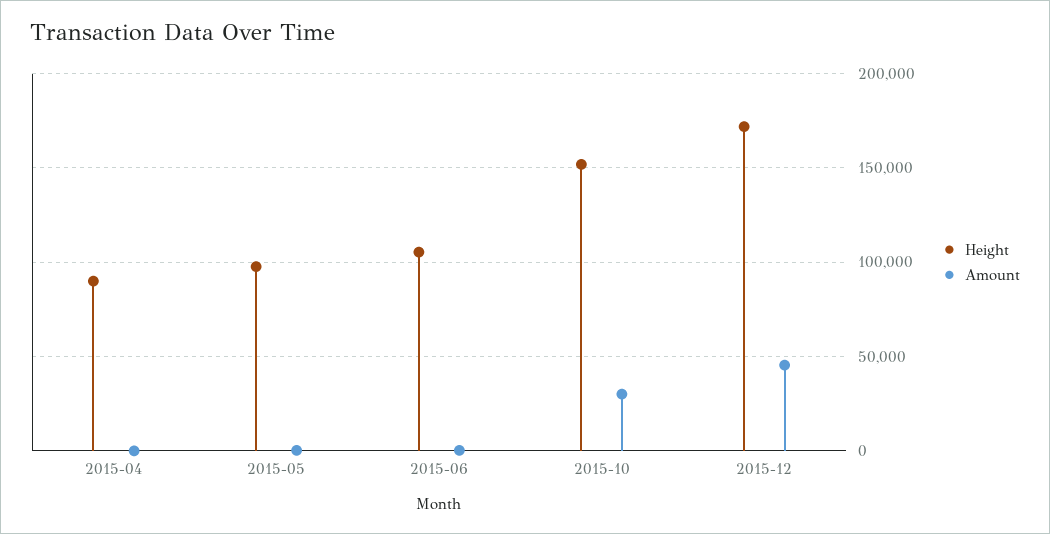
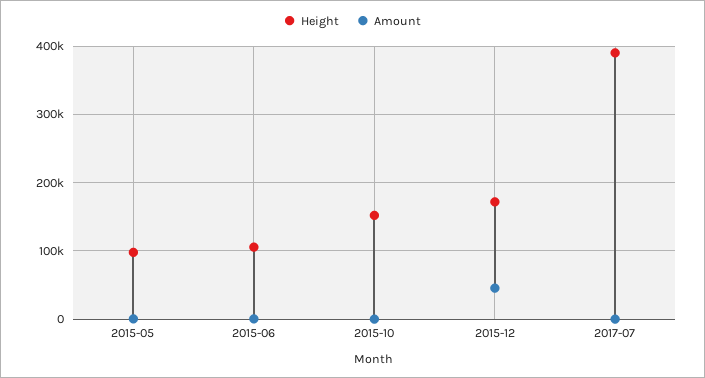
Height, 2015-04: 90000 -> none
Amount, 2015-04: 0 -> none
Amount, 2015-10: 30000 -> 0
Height, 2017-07: none -> 390000
Amount, 2017-07: none -> 0

